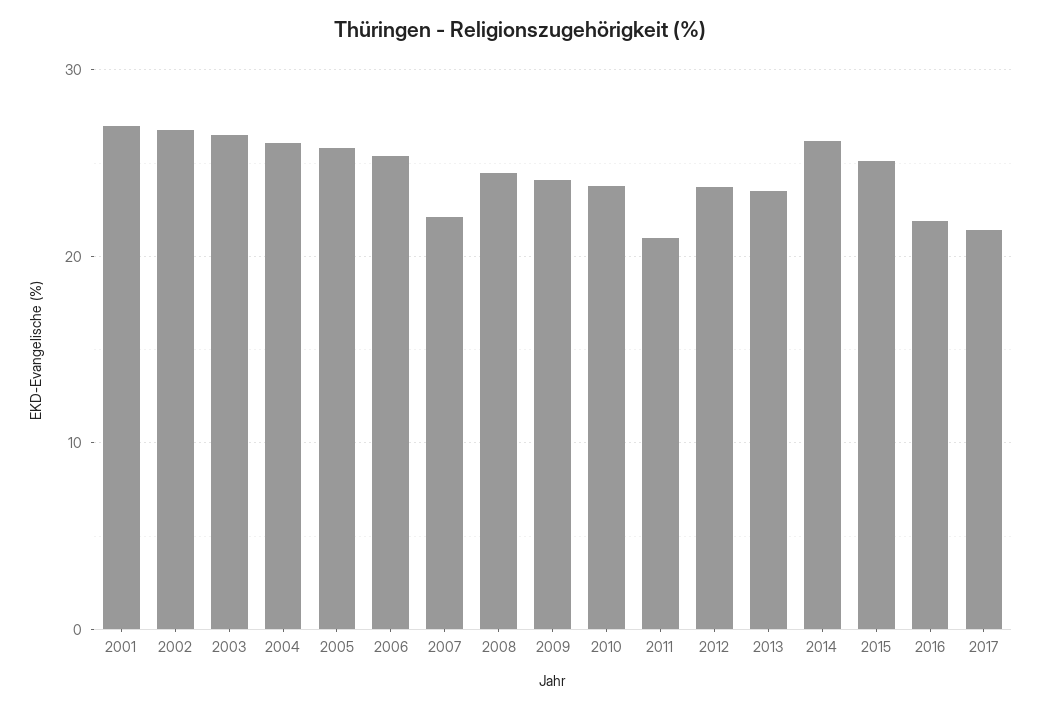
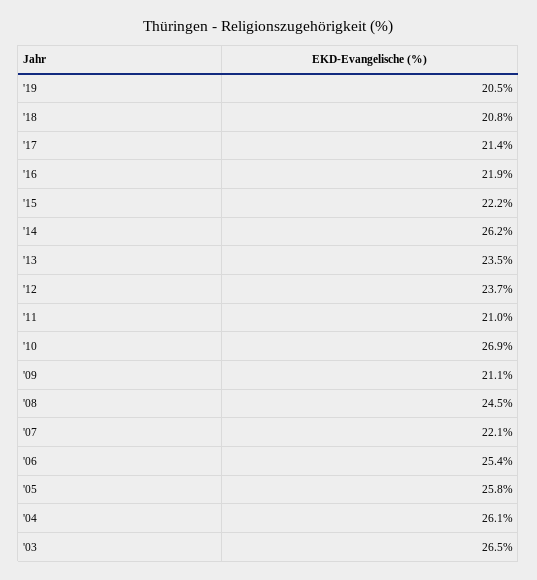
2001: 27 -> none
2002: 27 -> none
2009: 24 -> 21.1
2010: 24 -> 26.9
2015: 25 -> 22.2
'19: none -> 20.5
'18: none -> 20.8

